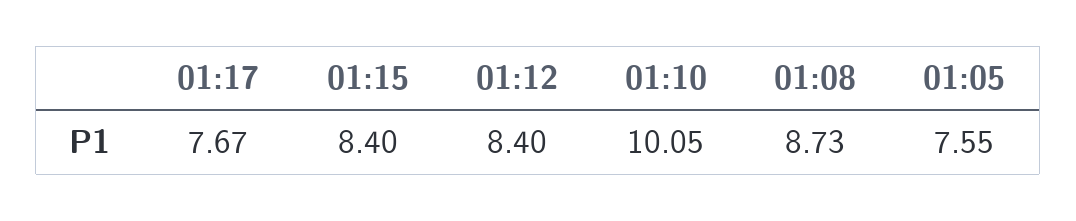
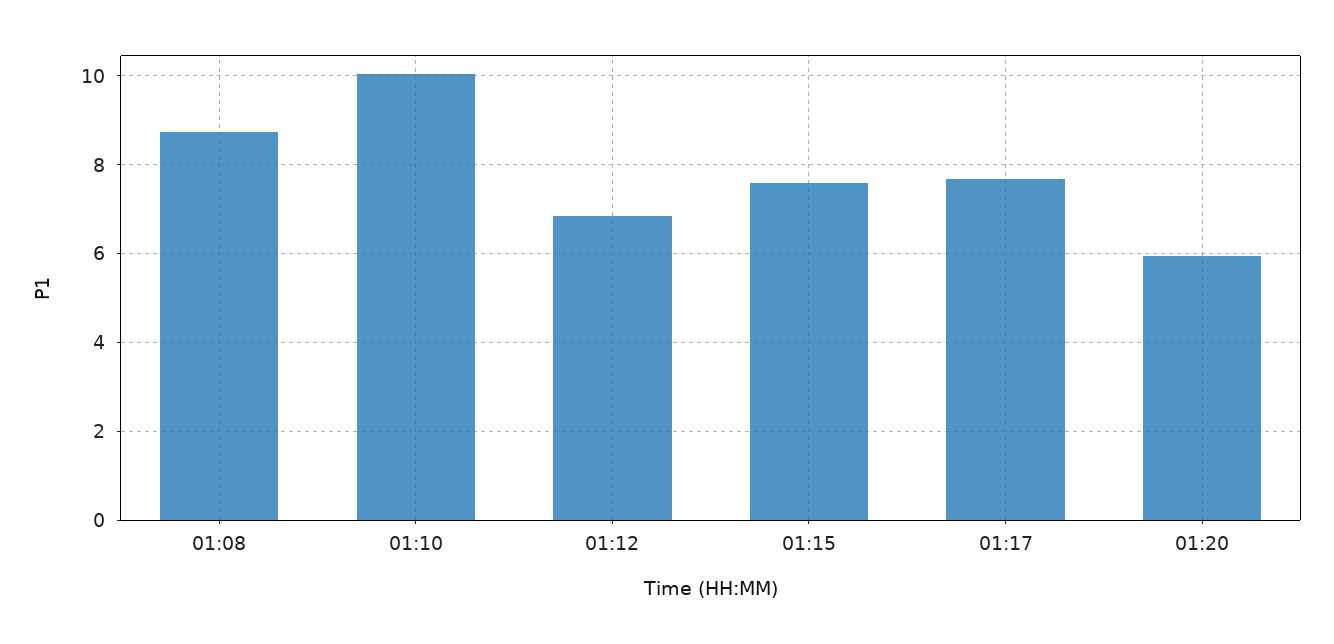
01:15: 8.4 -> 7.6
01:12: 8.4 -> 6.8
01:05: 7.55 -> none
01:20: none -> 6

